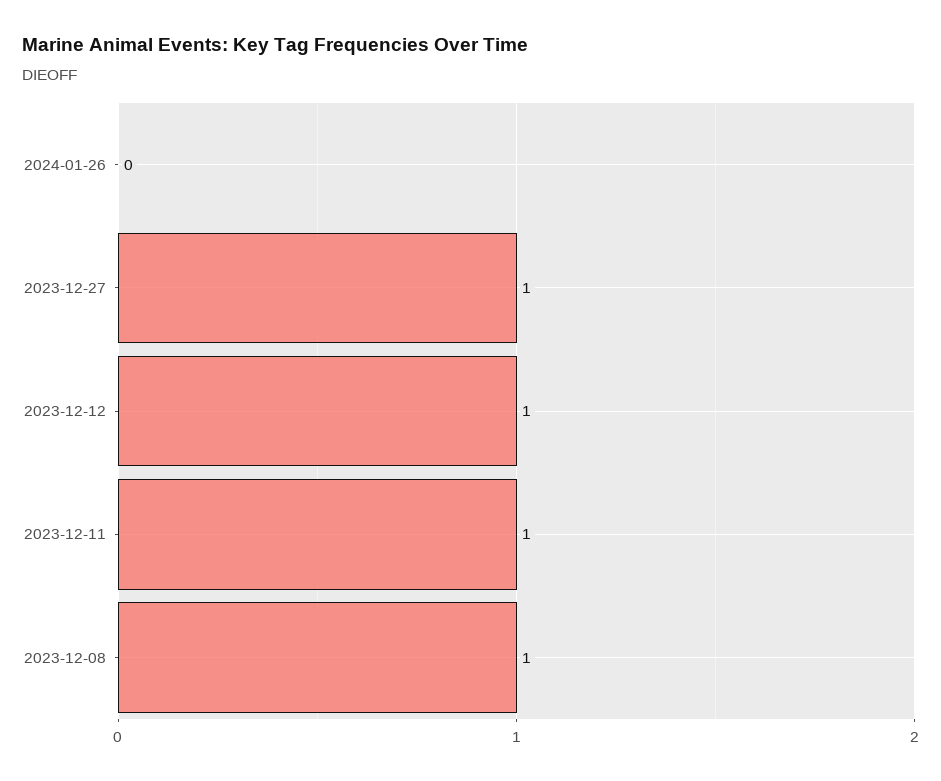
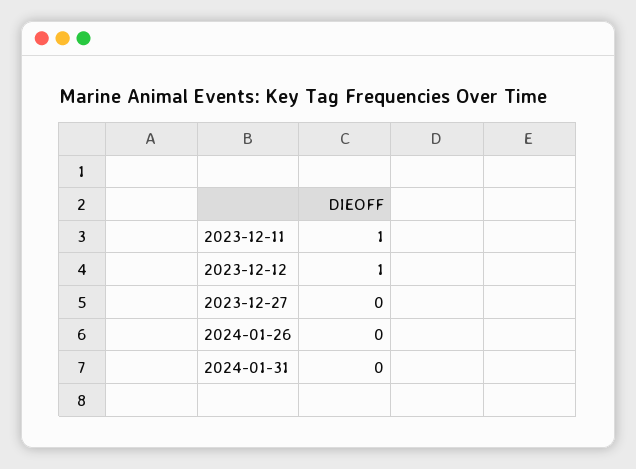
2023-12-27: 1 -> 0
2023-12-08: 1 -> none
2024-01-31: none -> 0

